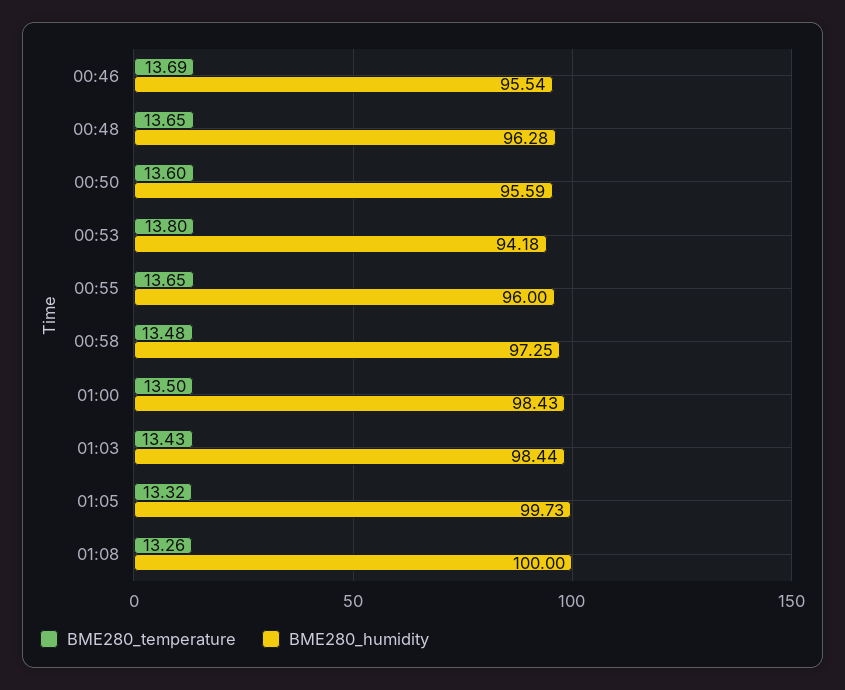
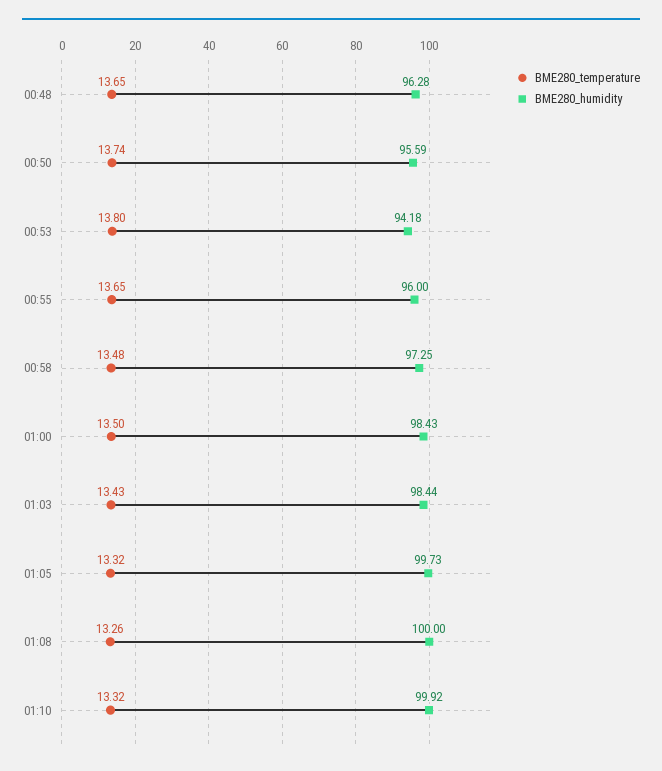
BME280_temperature, 00:46: 13.69 -> none
BME280_humidity, 00:46: 95.54 -> none
BME280_temperature, 00:50: 13.6 -> 13.74
BME280_temperature, 01:10: none -> 13.32
BME280_humidity, 01:10: none -> 99.92

